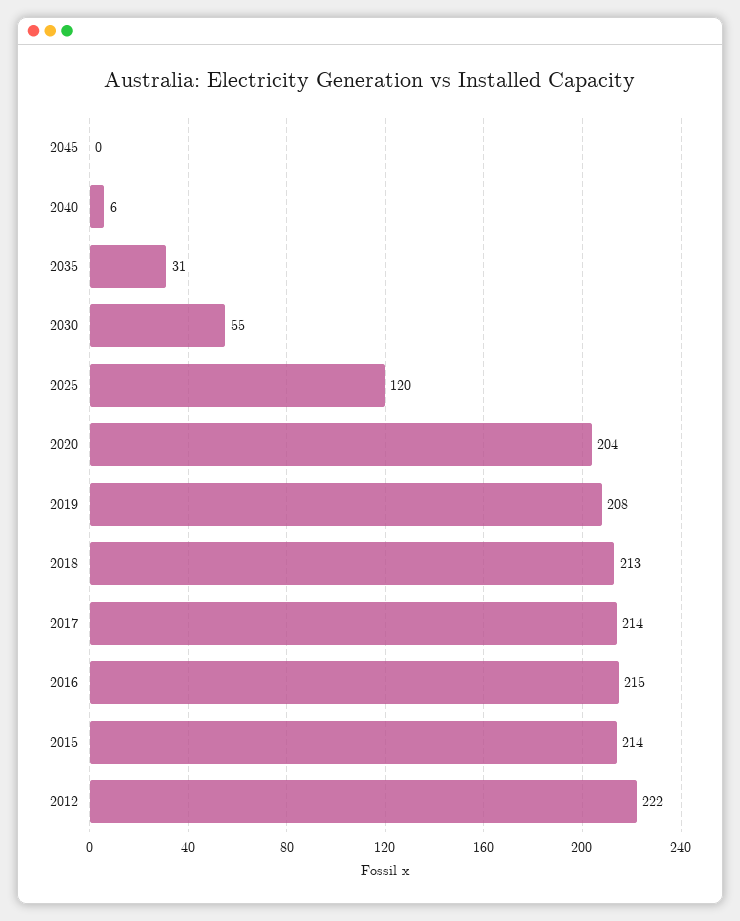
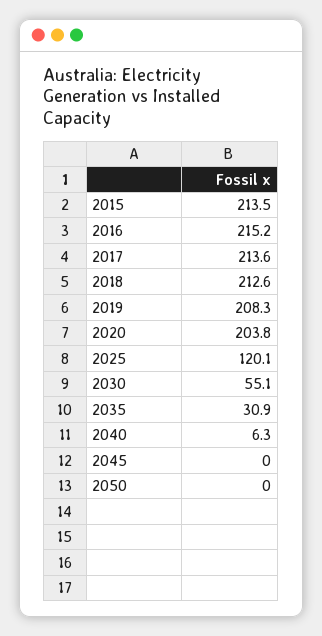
2012: 222 -> none
2050: none -> 0

